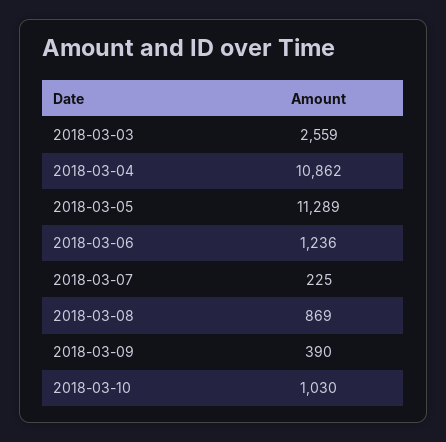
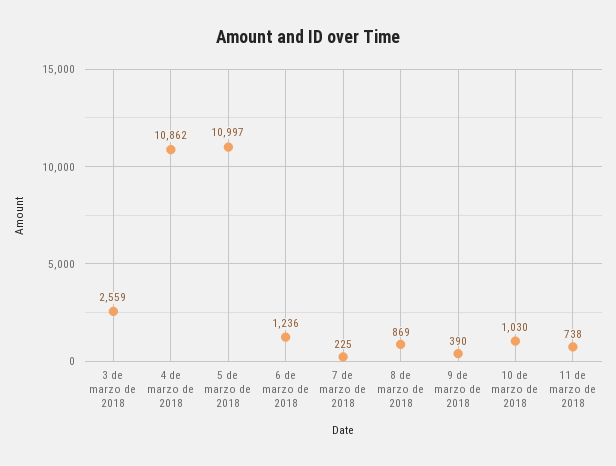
2018-03-05: 11289 -> 10997
11 de marzo de 2018: none -> 738

